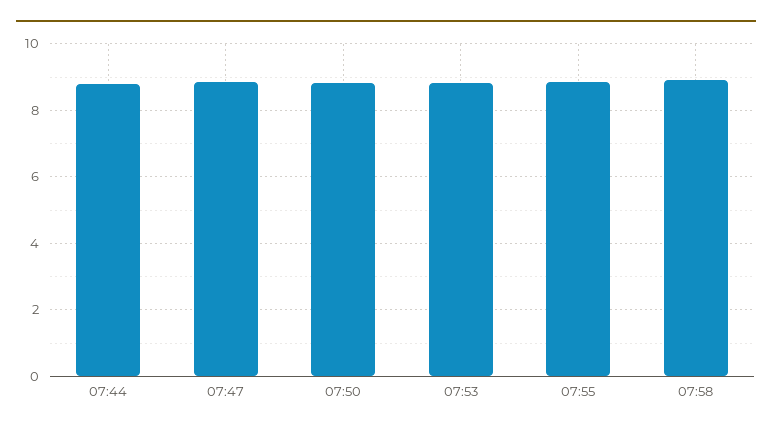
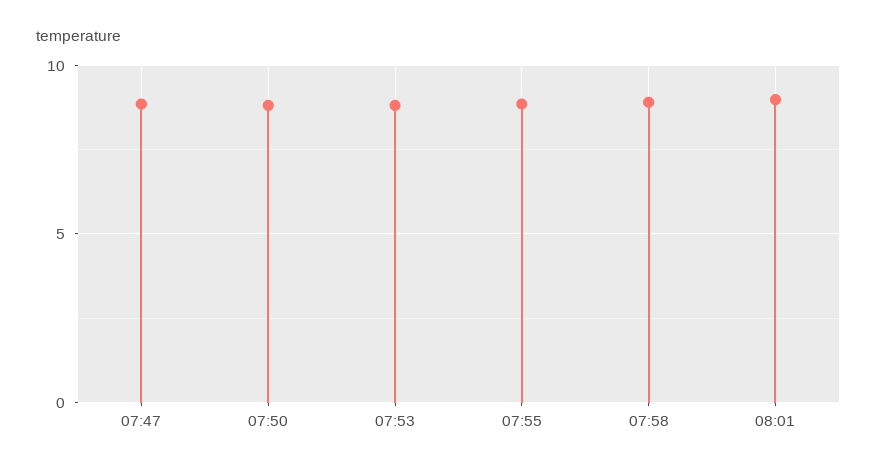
07:44: 8.8 -> none
08:01: none -> 9

